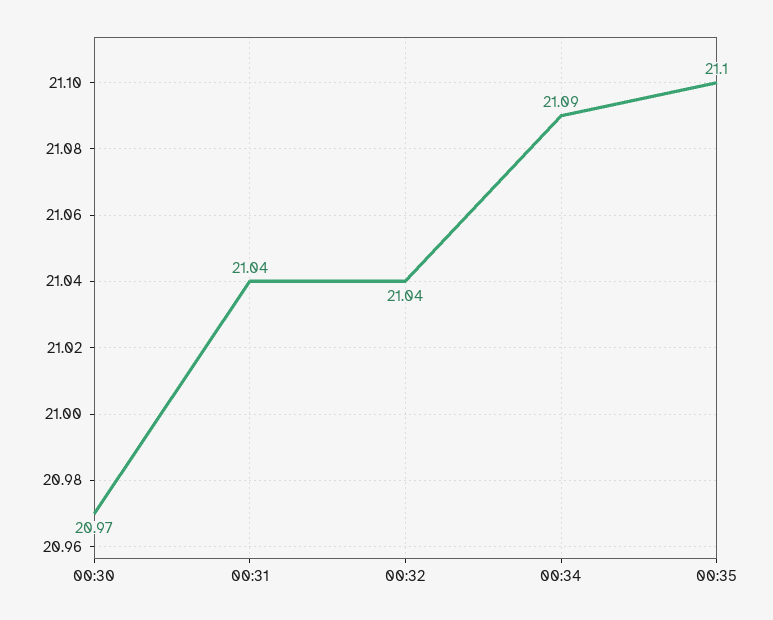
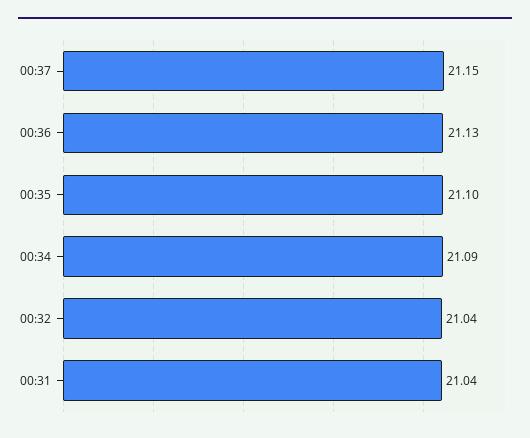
00:30: 20.97 -> none
00:37: none -> 21.15
00:36: none -> 21.13

